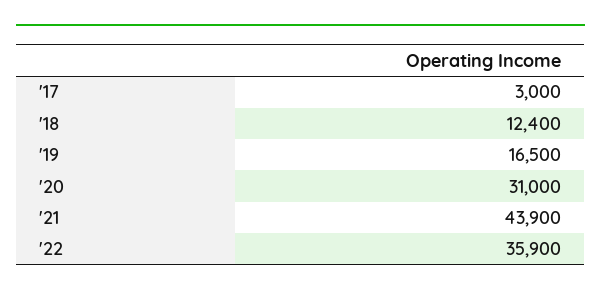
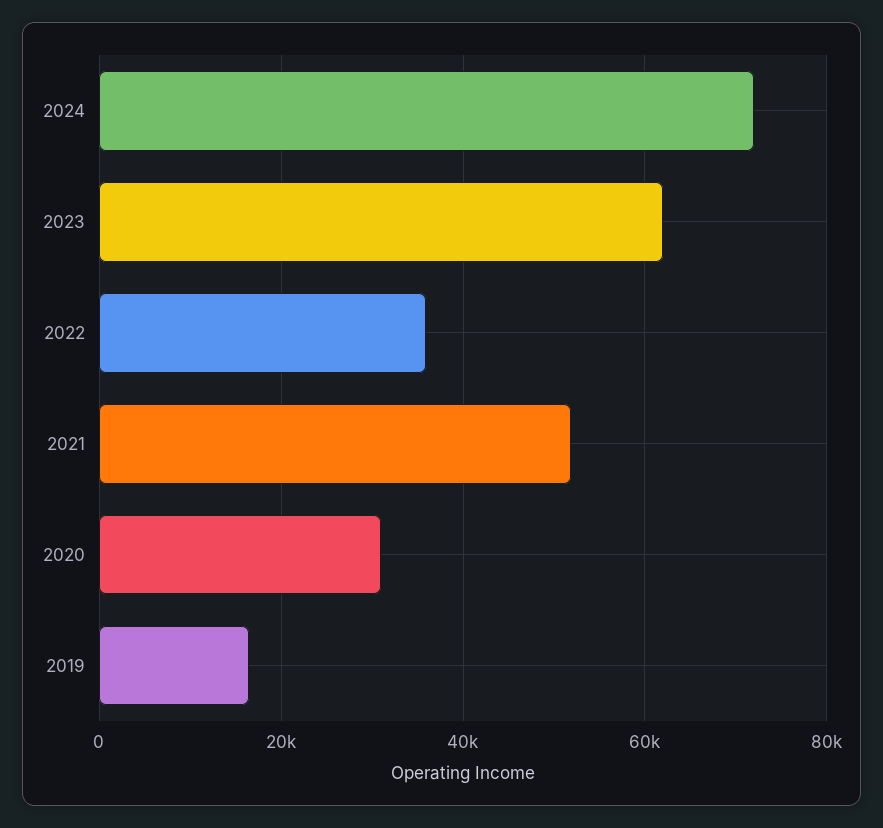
'17: 3000 -> none
'18: 12400 -> none
'21: 43900 -> 52000
2024: none -> 72000
2023: none -> 62000

